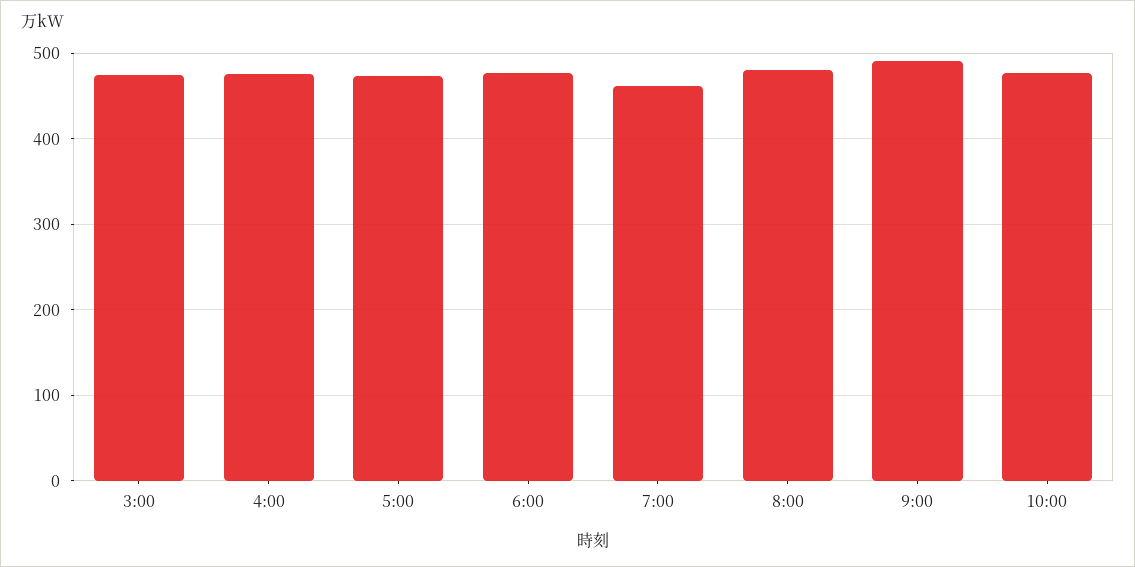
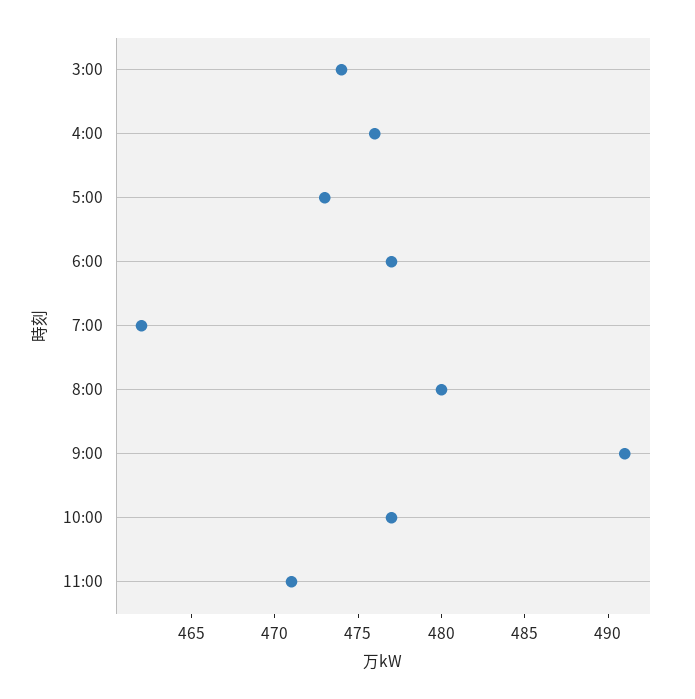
11:00: none -> 471

